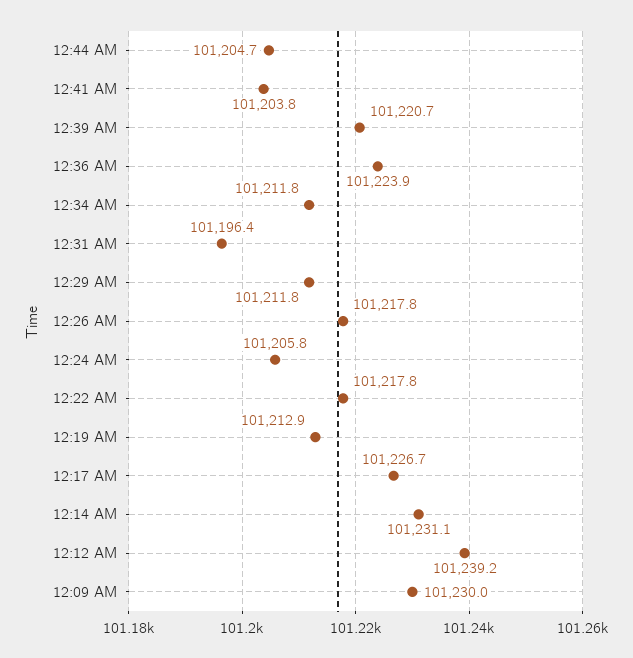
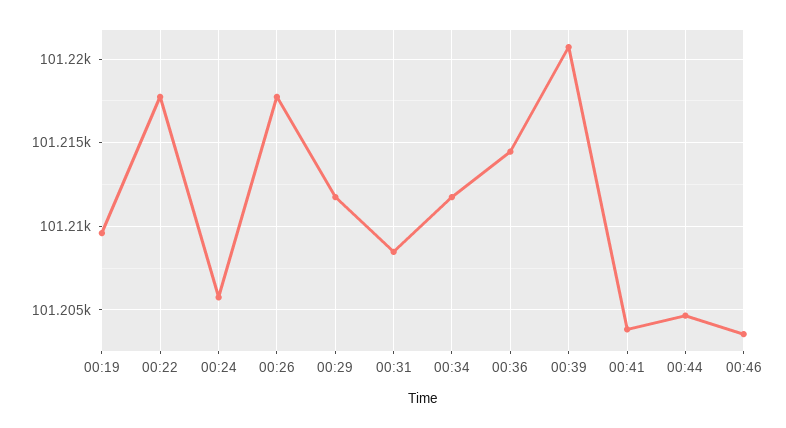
12:36 AM: 101223.9 -> 101214.5
12:31 AM: 101196.4 -> 101208.5
12:19 AM: 101212.9 -> 101209.5
12:17 AM: 101226.7 -> none
12:14 AM: 101231.1 -> none
12:12 AM: 101239.2 -> none
12:09 AM: 101230 -> none
00:46: none -> 101203.5

